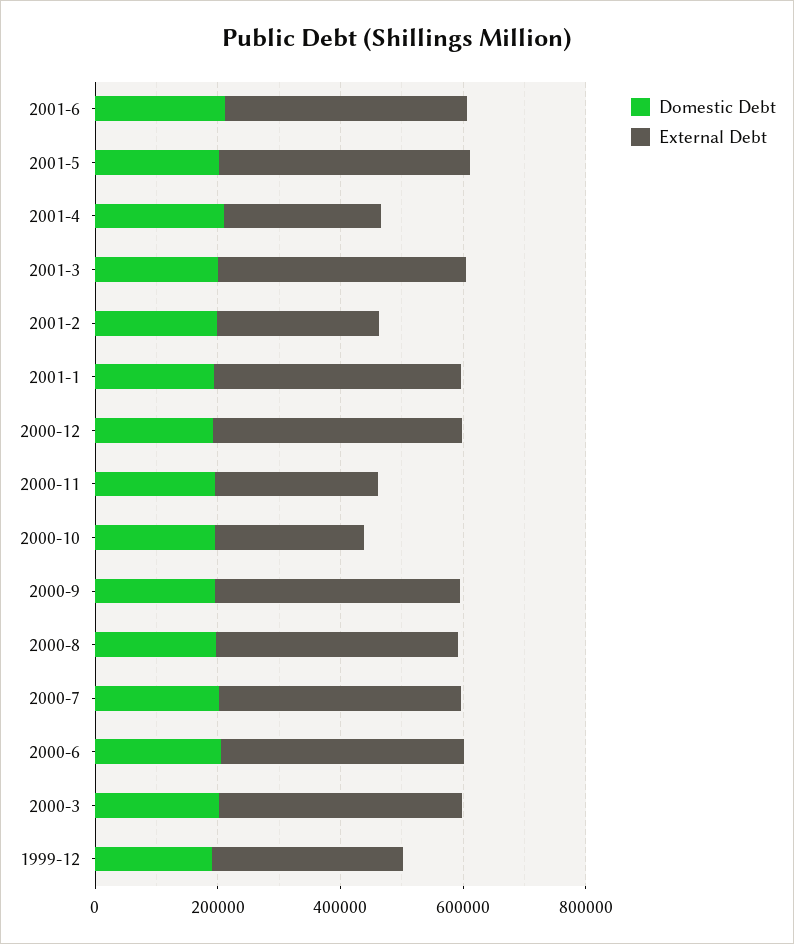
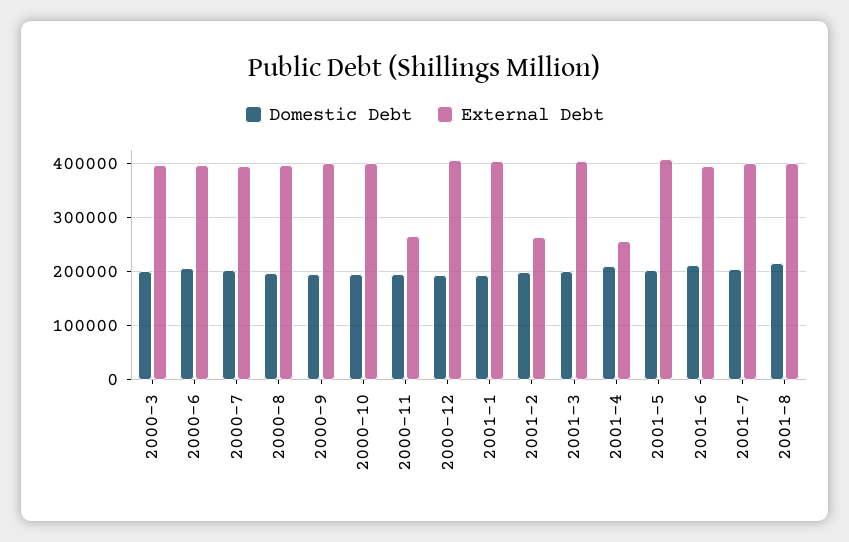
External Debt, 2000-10: 250000 -> 400000
Domestic Debt, 1999-12: 200000 -> none
External Debt, 1999-12: 300000 -> none
Domestic Debt, 2001-7: none -> 200000
External Debt, 2001-7: none -> 400000
Domestic Debt, 2001-8: none -> 220000
External Debt, 2001-8: none -> 400000

